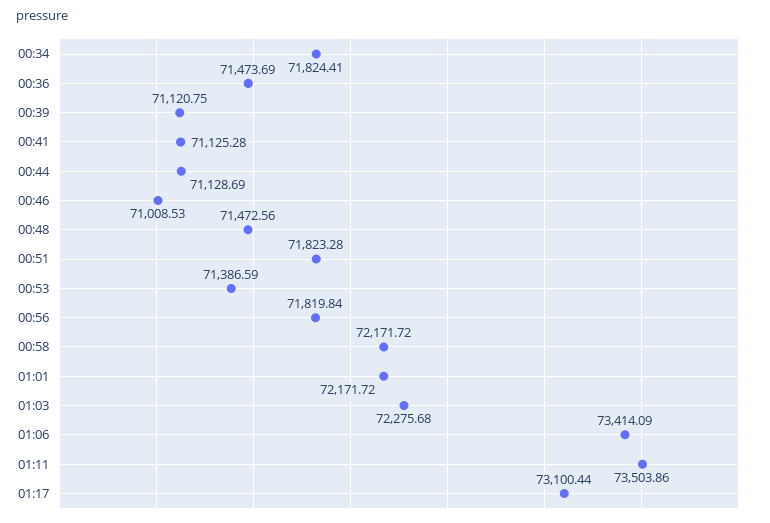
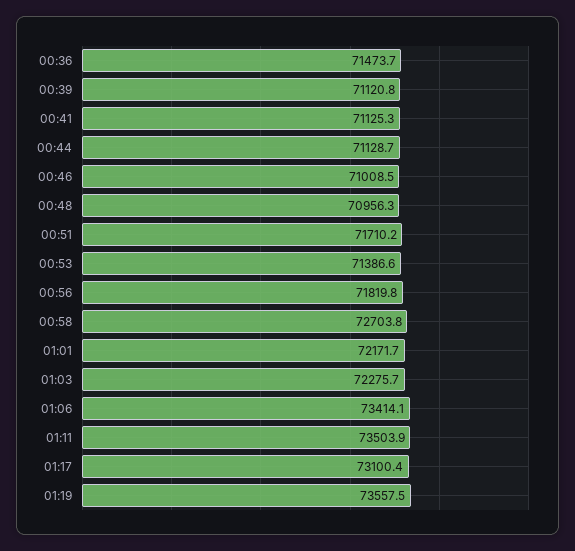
00:34: 71824.41 -> none
00:48: 71472.56 -> 70956.3
00:51: 71823.28 -> 71710.2
00:58: 72171.72 -> 72703.8
01:19: none -> 73557.5

